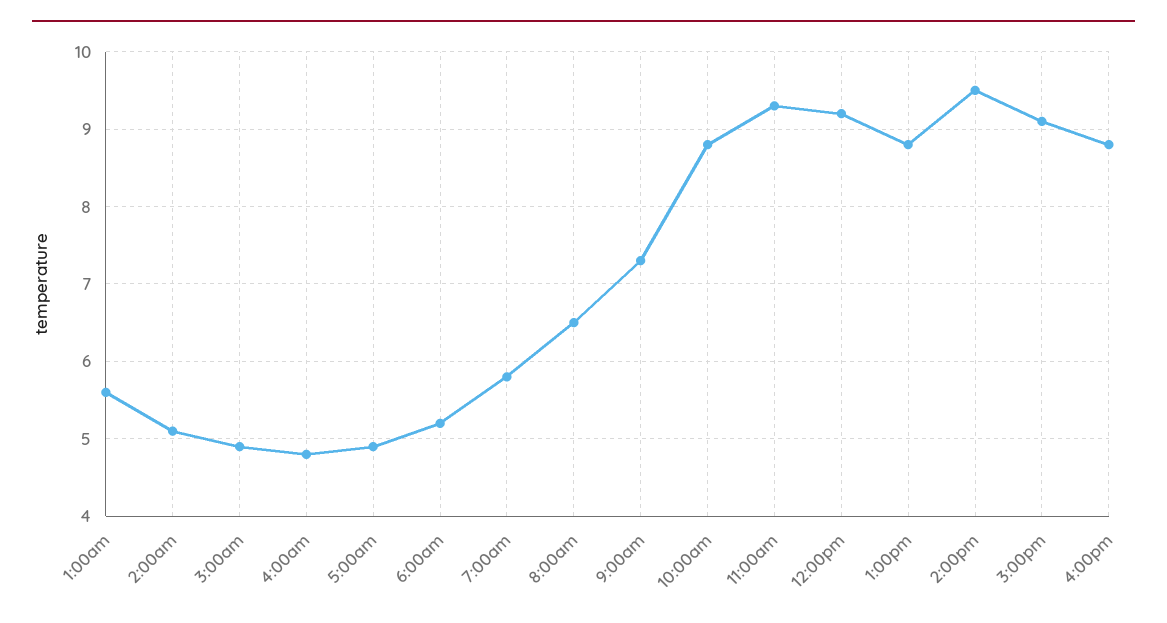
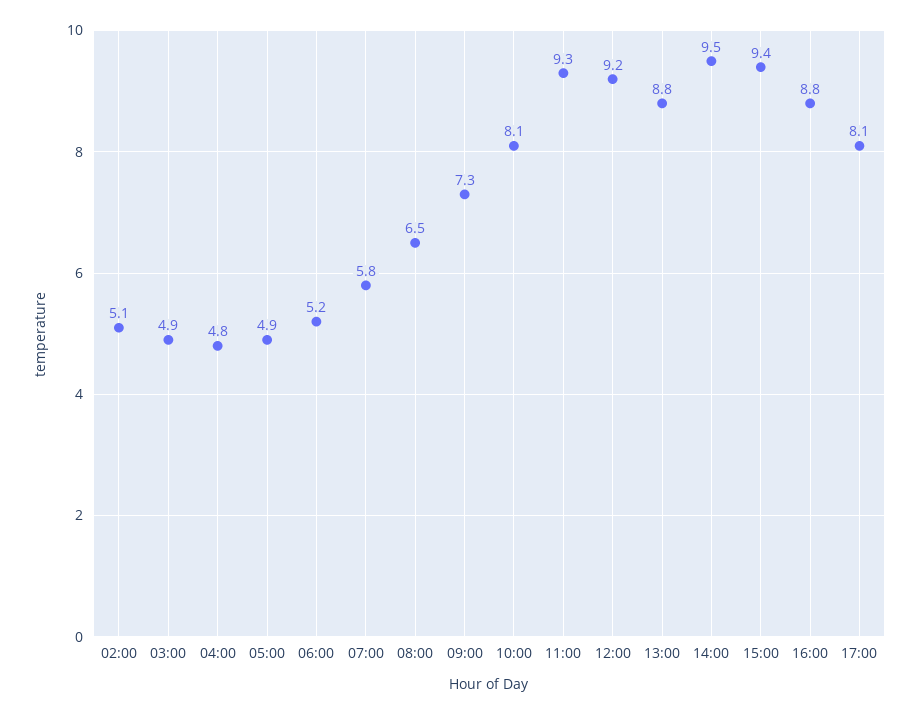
1:00am: 5.6 -> none
10:00am: 8.8 -> 8.1
3:00pm: 9.1 -> 9.4
17:00: none -> 8.1

